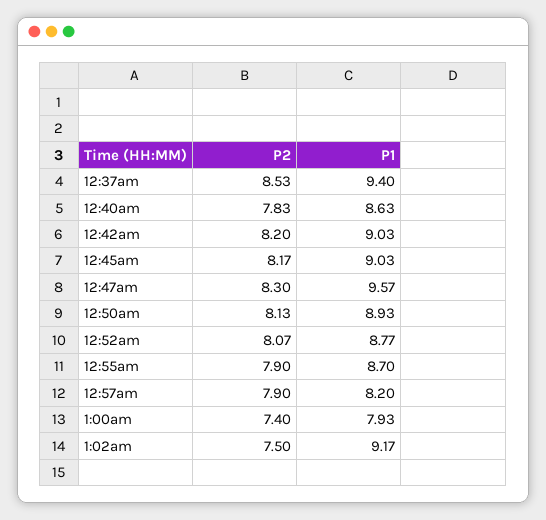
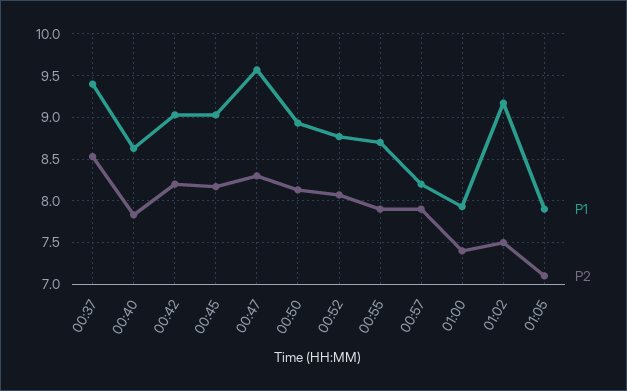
P1, 01:05: none -> 7.9
P2, 01:05: none -> 7.1

